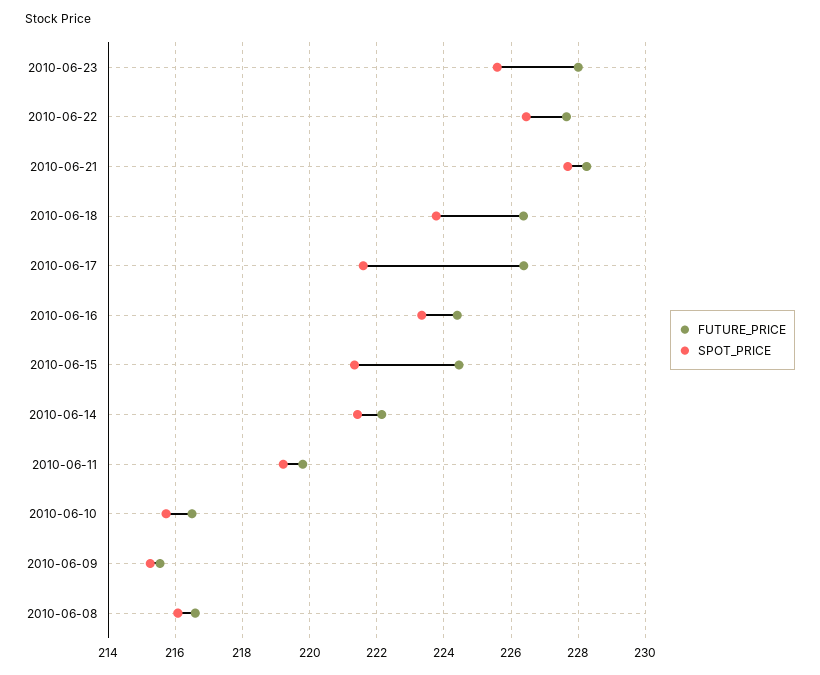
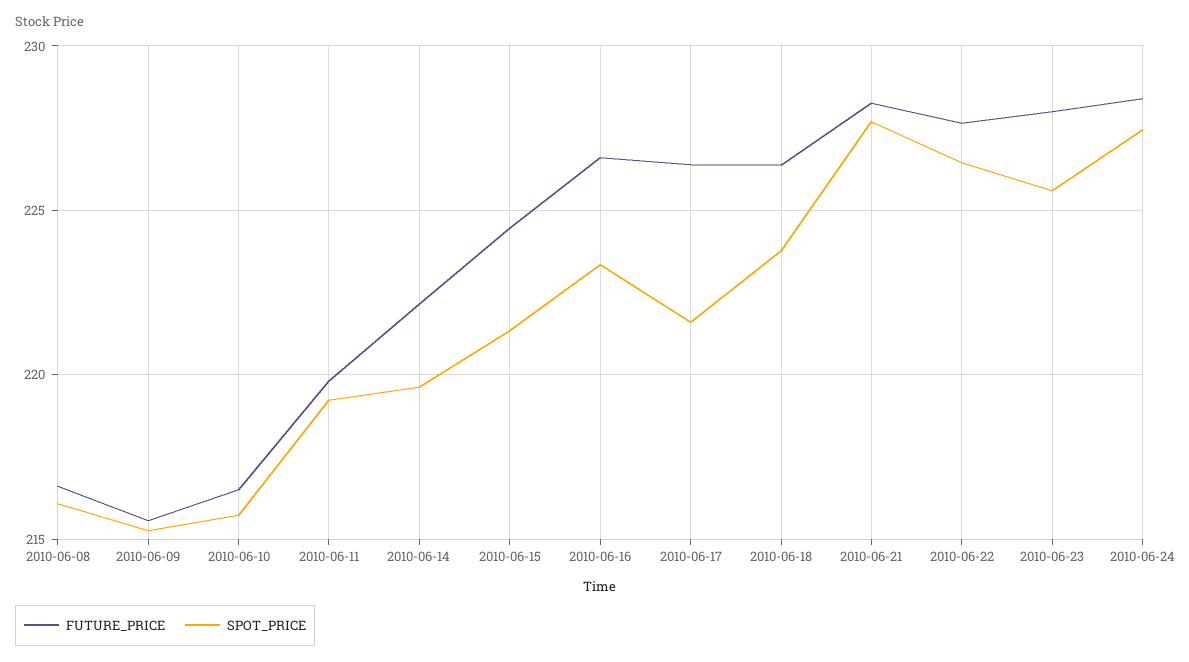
FUTURE_PRICE, 2010-06-16: 224.4 -> 226.5
SPOT_PRICE, 2010-06-14: 221.4 -> 219.5
FUTURE_PRICE, 2010-06-24: none -> 228.5
SPOT_PRICE, 2010-06-24: none -> 227.5

